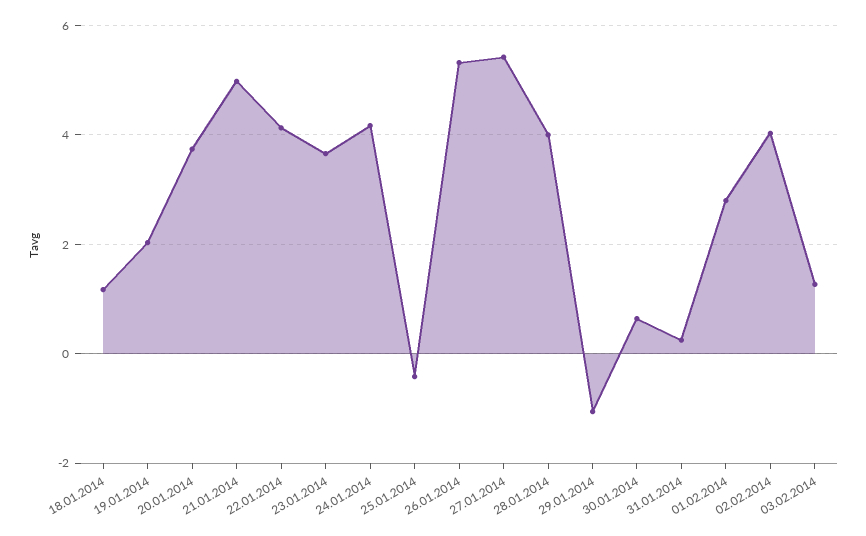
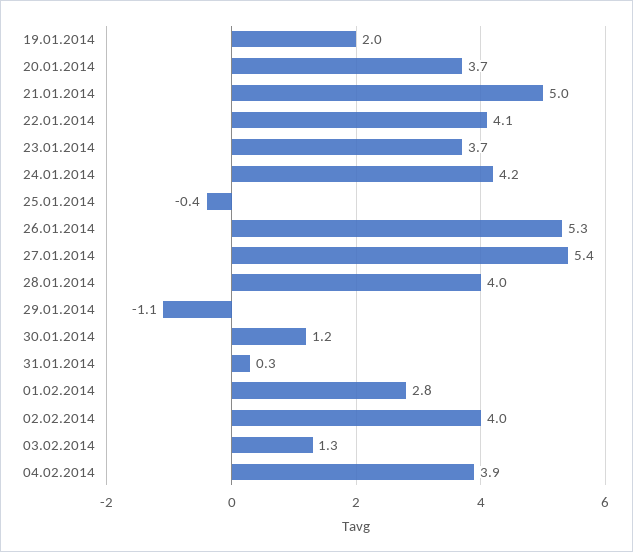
18.01.2014: 1.2 -> none
30.01.2014: 0.6 -> 1.2
04.02.2014: none -> 3.9

